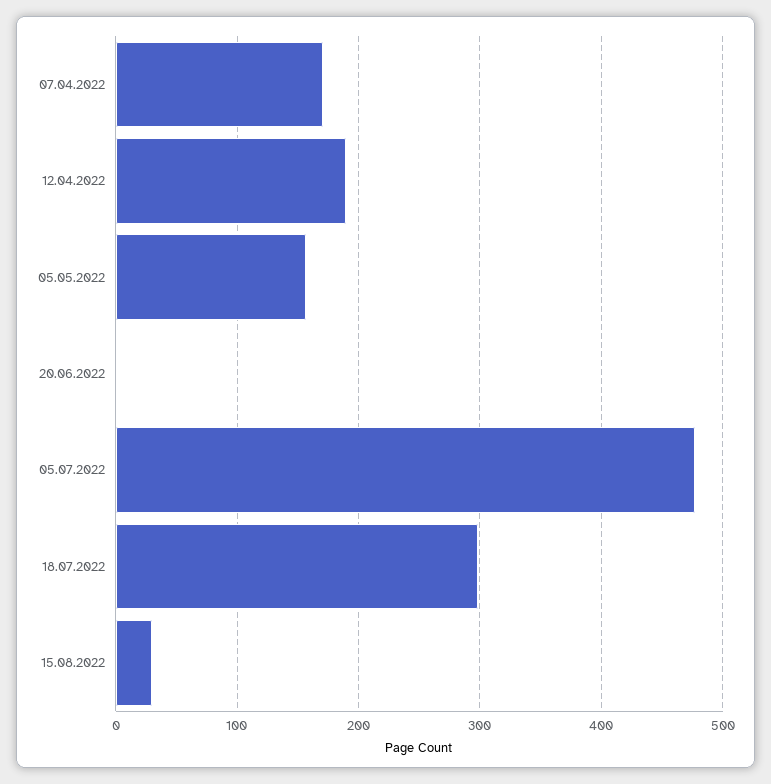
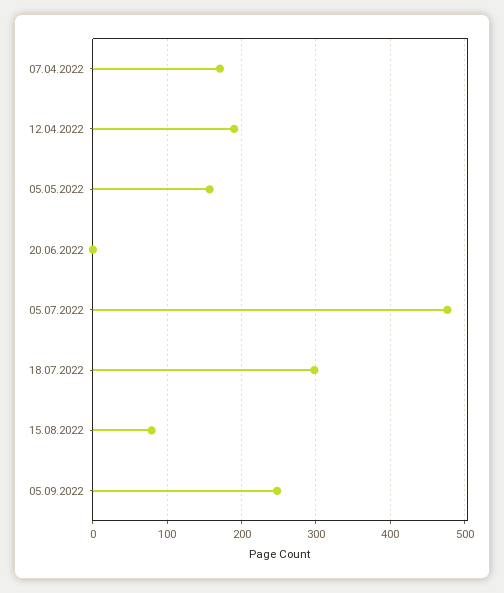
15.08.2022: 30 -> 80
05.09.2022: none -> 250

